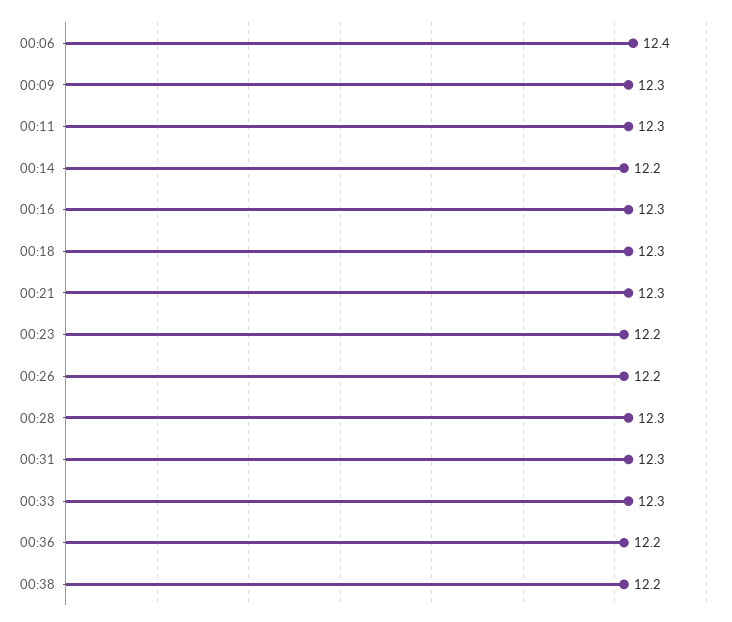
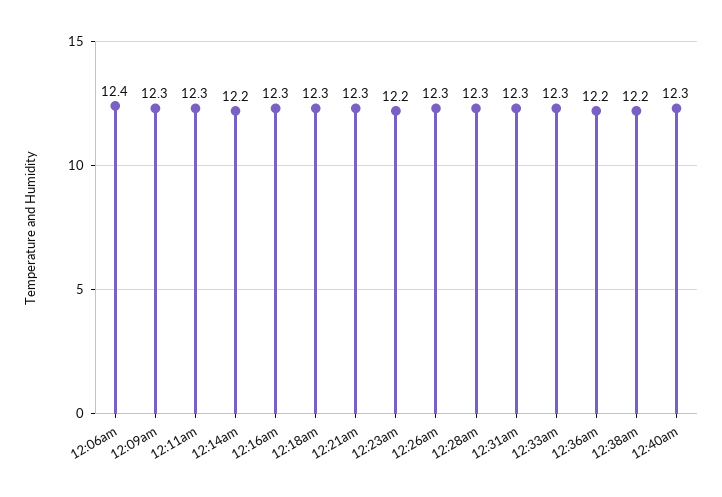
00:26: 12.2 -> 12.3
12:40am: none -> 12.3

